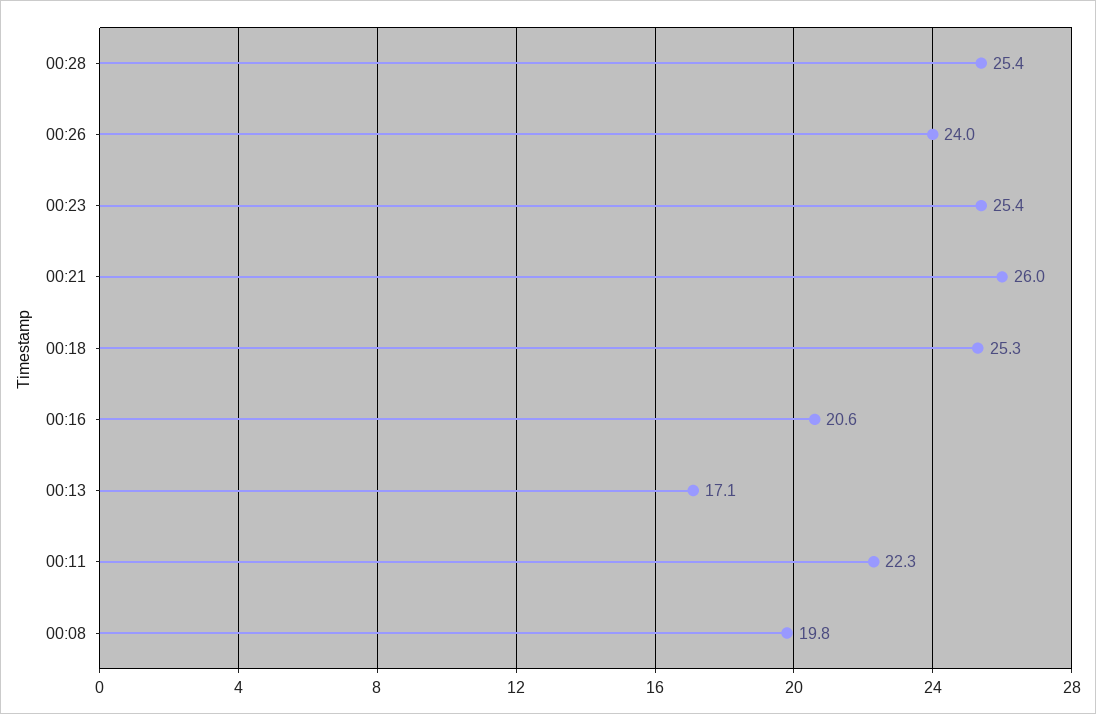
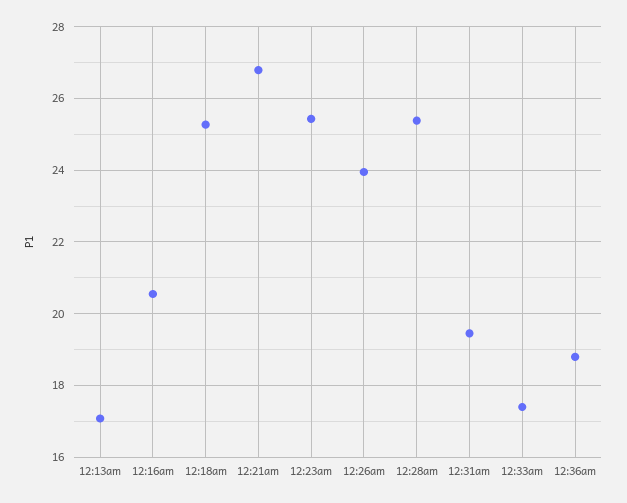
00:21: 26 -> 26.8
00:11: 22.3 -> none
00:08: 19.8 -> none
12:31am: none -> 19.4
12:33am: none -> 17.4
12:36am: none -> 18.8

